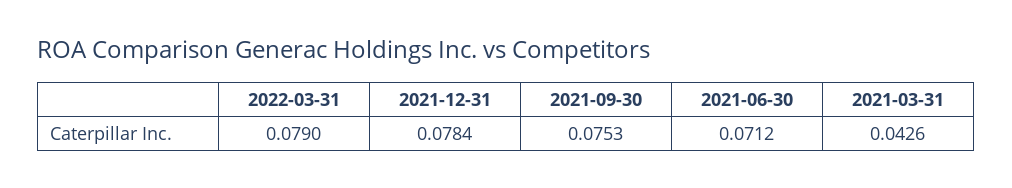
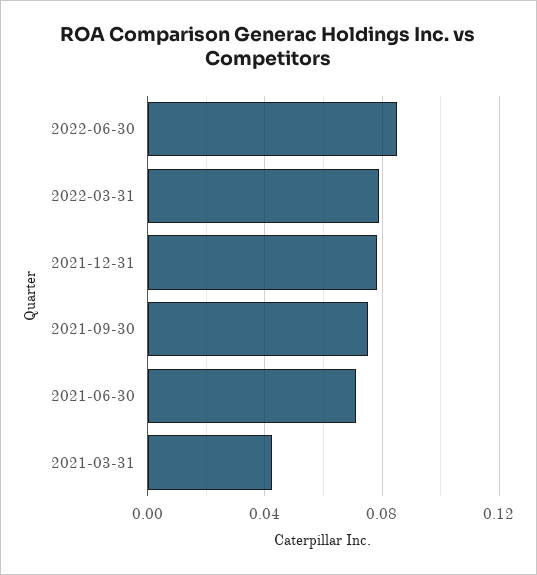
2022-06-30: none -> 0.085

